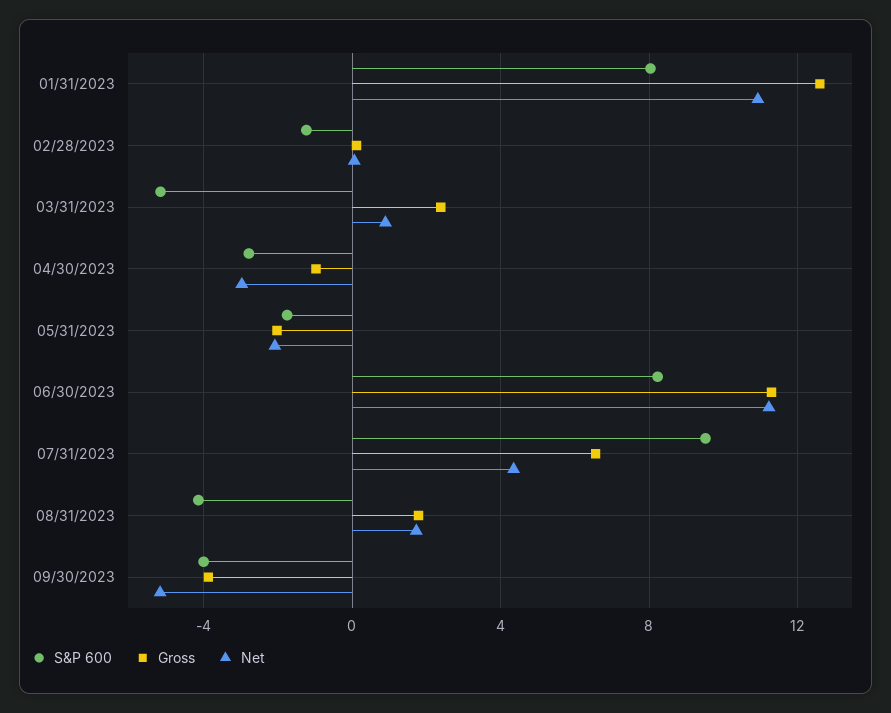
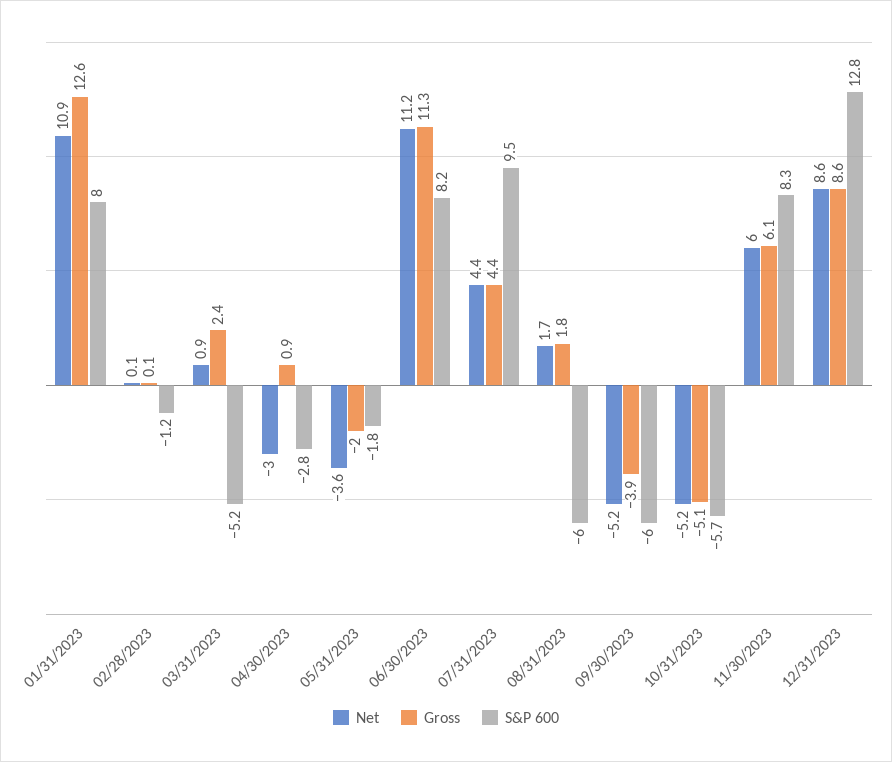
Gross, 04/30/2023: -1 -> 0.9
Net, 05/31/2023: -2 -> -3.6
Gross, 07/31/2023: 6.5 -> 4.4
S&P 600, 08/31/2023: -4 -> -6
S&P 600, 09/30/2023: -4 -> -6
Net, 10/31/2023: none -> -5.2
Gross, 10/31/2023: none -> -5.1
S&P 600, 10/31/2023: none -> -5.7
Net, 11/30/2023: none -> 6
Gross, 11/30/2023: none -> 6.1
S&P 600, 11/30/2023: none -> 8.3
Net, 12/31/2023: none -> 8.6
Gross, 12/31/2023: none -> 8.6
S&P 600, 12/31/2023: none -> 12.8

